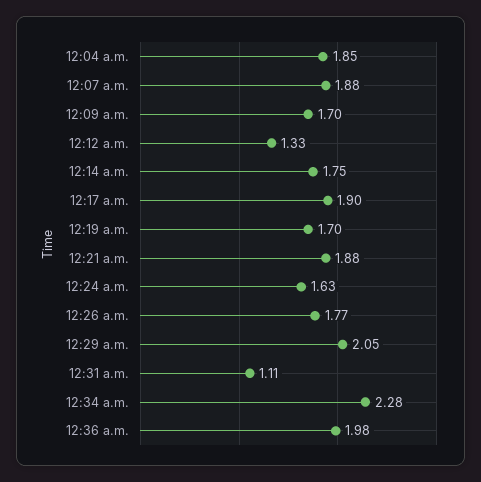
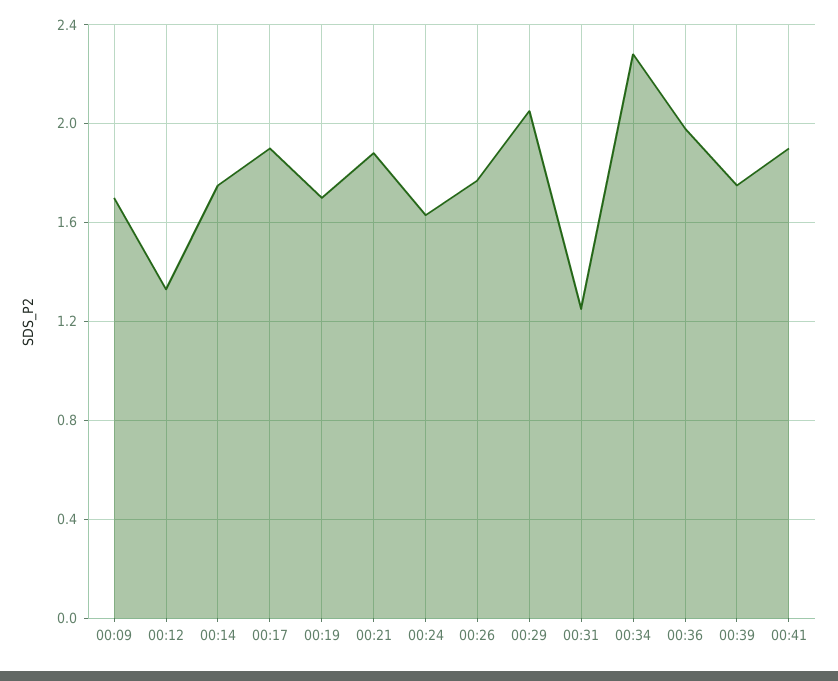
12:04 a.m.: 1.85 -> none
12:07 a.m.: 1.88 -> none
12:31 a.m.: 1.11 -> 1.25
00:39: none -> 1.75
00:41: none -> 1.9

